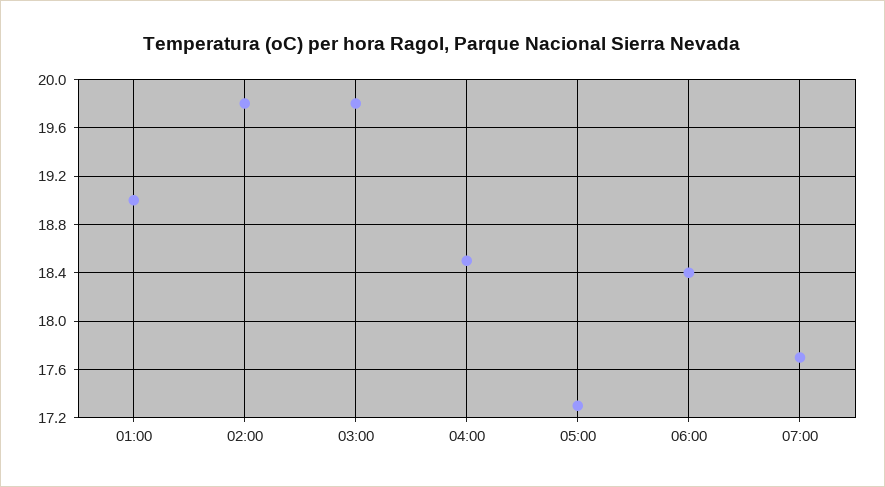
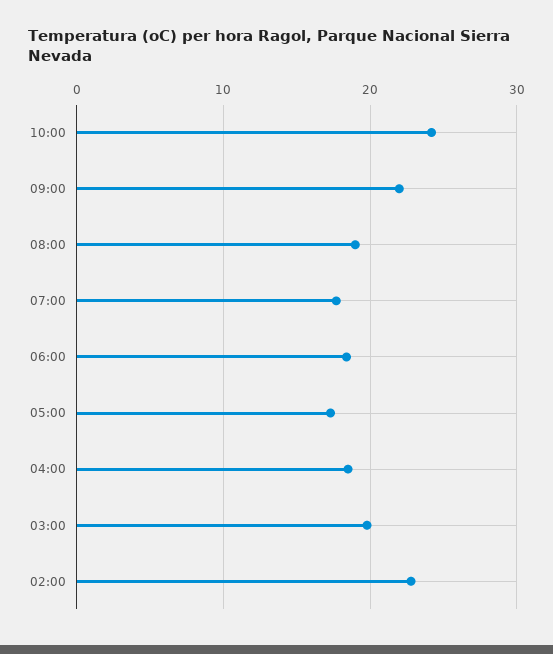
01:00: 19 -> none
02:00: 19.8 -> 23
10:00: none -> 24
09:00: none -> 22
08:00: none -> 19

